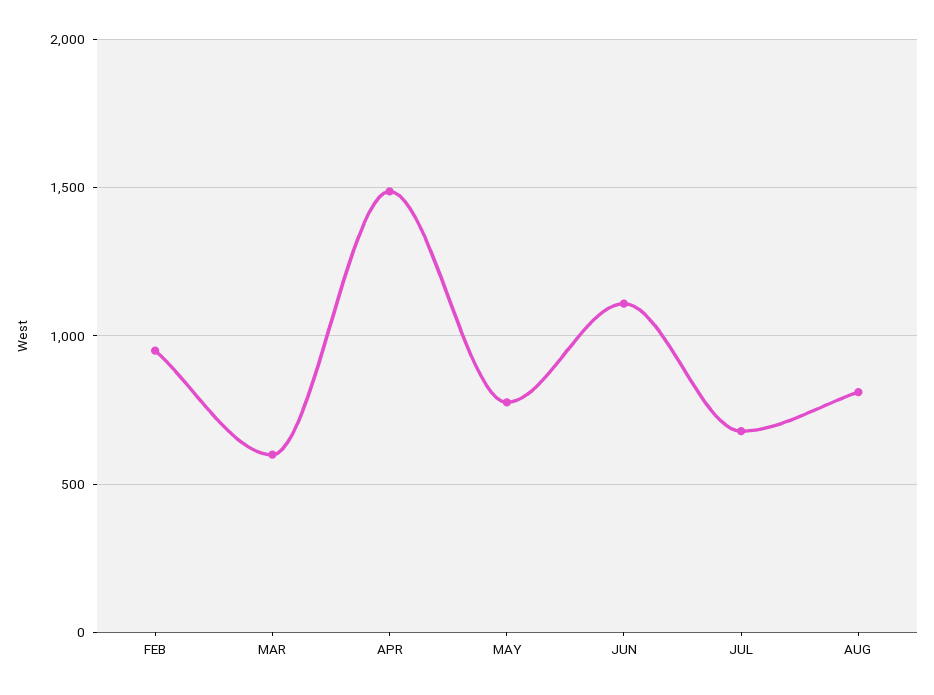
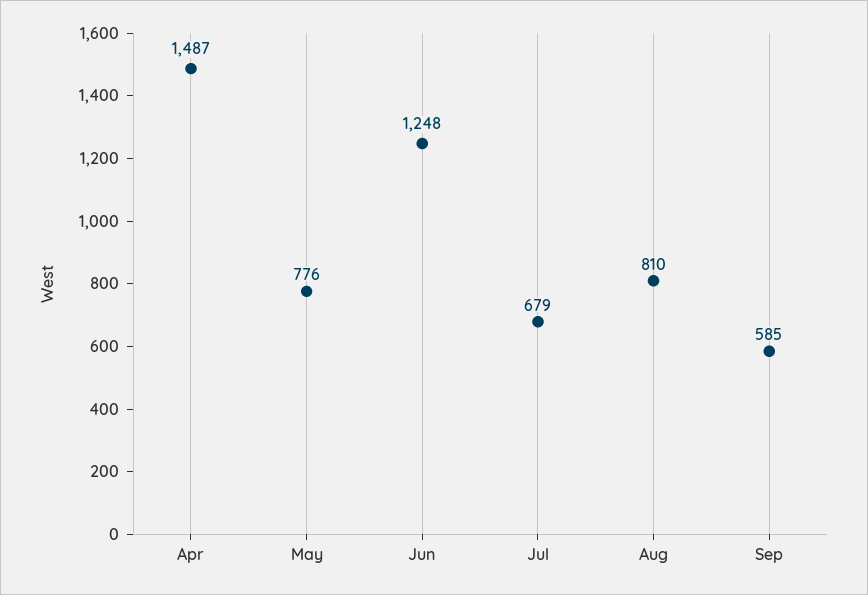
FEB: 950 -> none
MAR: 600 -> none
JUN: 1100 -> 1248
Sep: none -> 585

